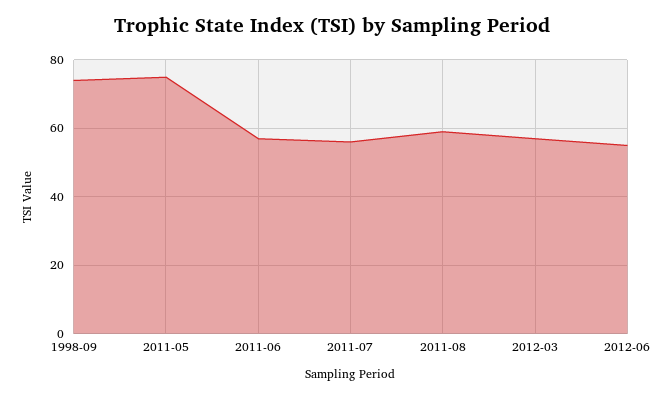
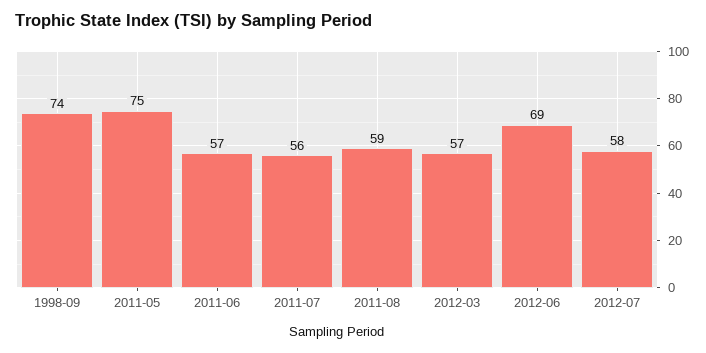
2012-06: 55 -> 69
2012-07: none -> 58

